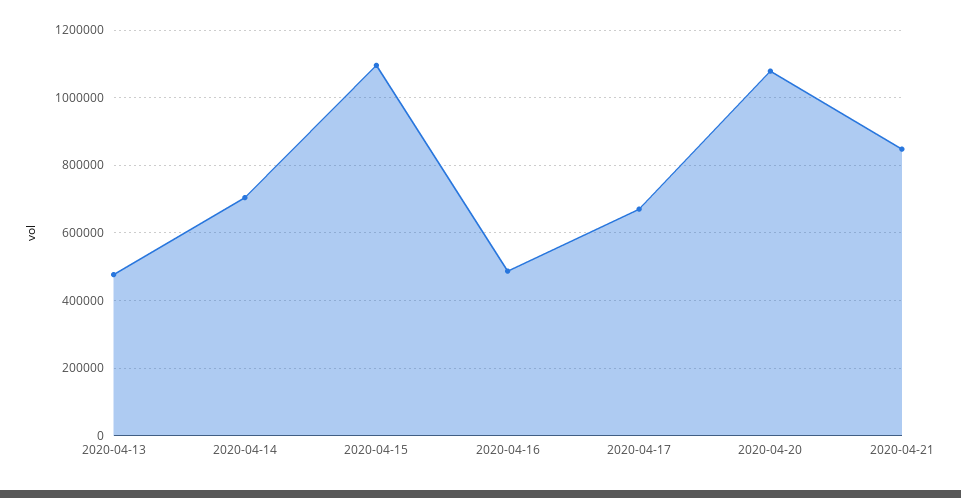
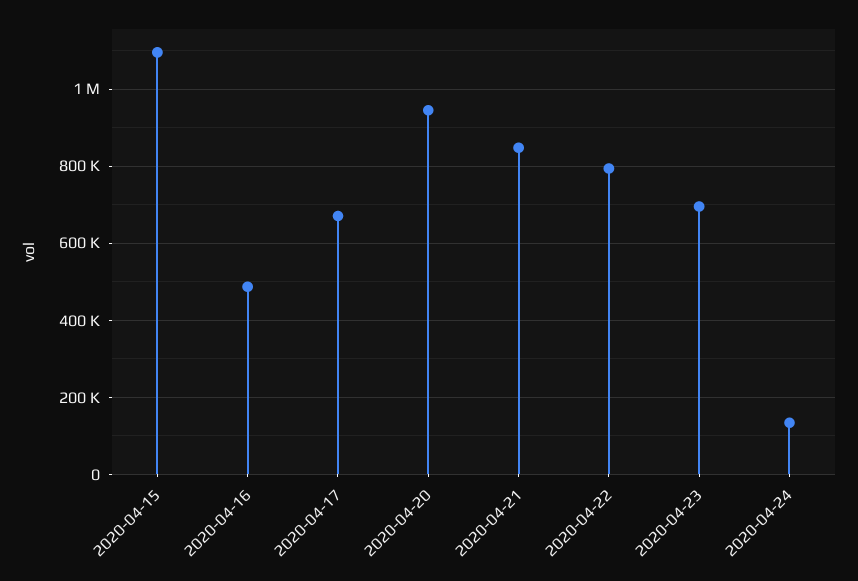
2020-04-13: 480000 -> none
2020-04-14: 700000 -> none
2020-04-20: 1080000 -> 940000
2020-04-22: none -> 800000
2020-04-23: none -> 700000
2020-04-24: none -> 140000

